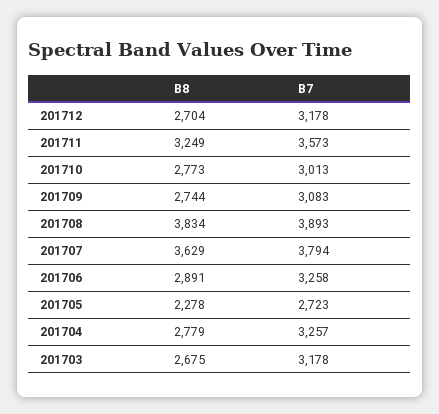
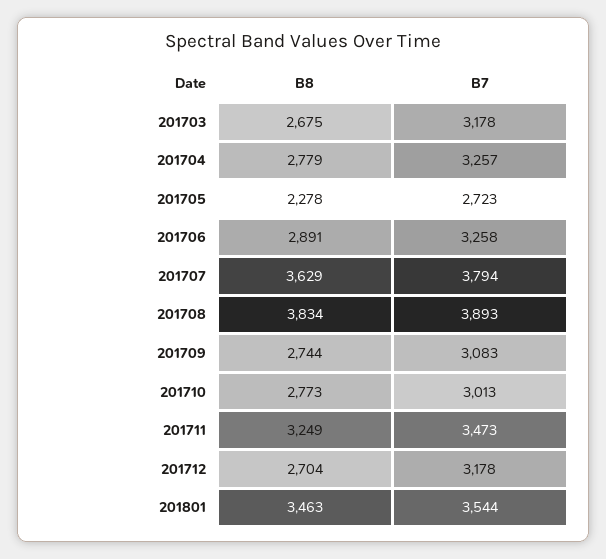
B7, 201711: 3573 -> 3473
B8, 201801: none -> 3463
B7, 201801: none -> 3544

